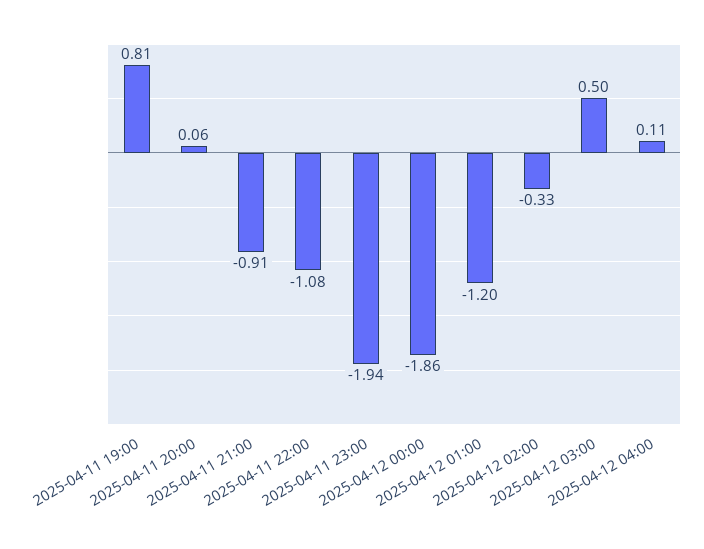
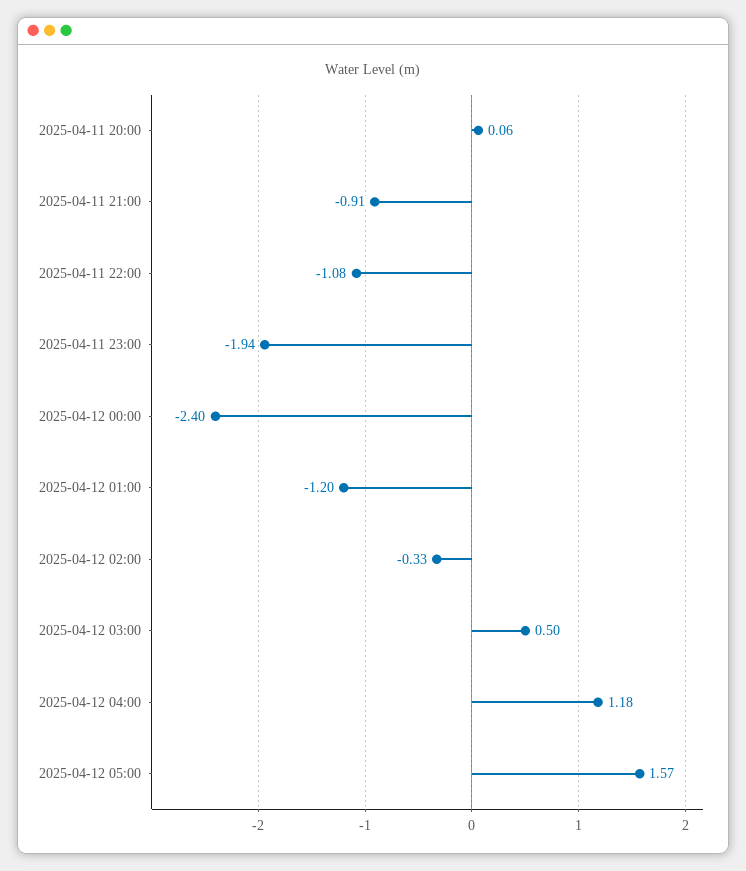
2025-04-11 19:00: 0.81 -> none
2025-04-12 00:00: -1.86 -> -2.4
2025-04-12 04:00: 0.11 -> 1.18
2025-04-12 05:00: none -> 1.57

